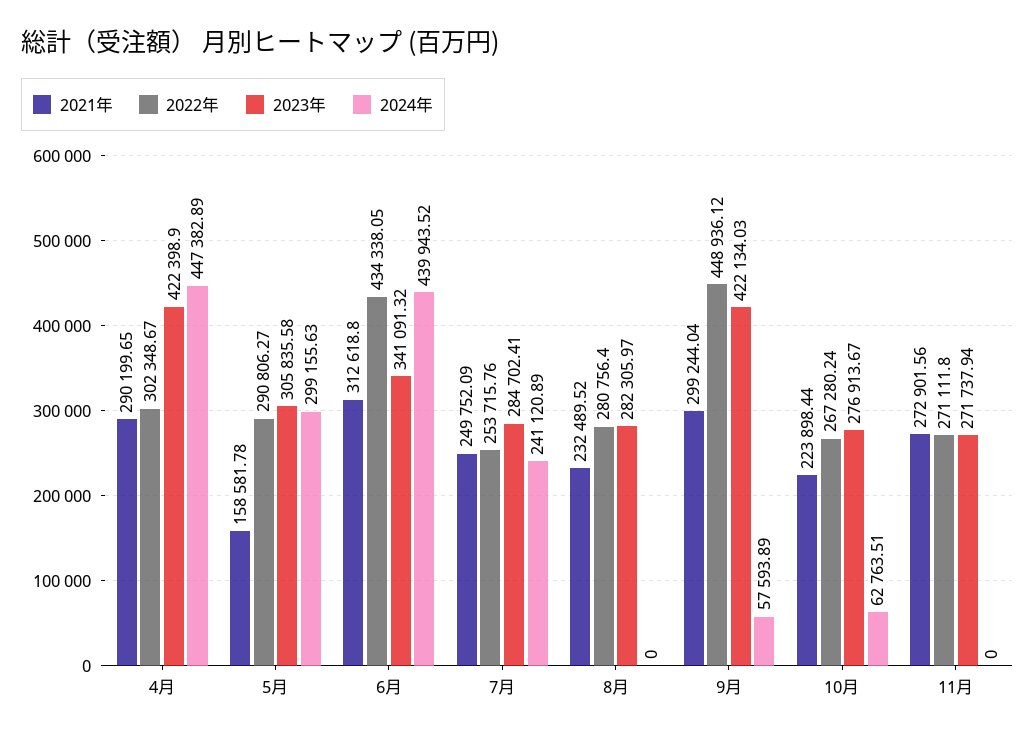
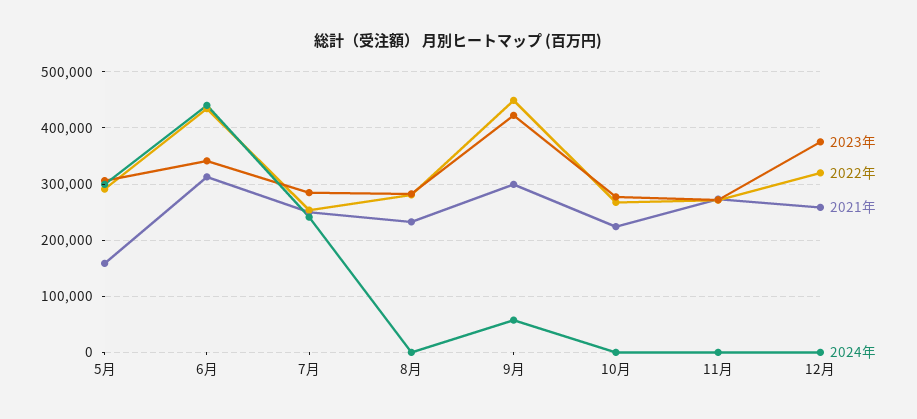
2021年, 4月: 290199.65 -> none
2022年, 4月: 302348.67 -> none
2023年, 4月: 422398.9 -> none
2024年, 4月: 447382.89 -> none
2024年, 10月: 62763.51 -> 0
2023年, 12月: none -> 380000
2022年, 12月: none -> 320000
2021年, 12月: none -> 260000
2024年, 12月: none -> 0

